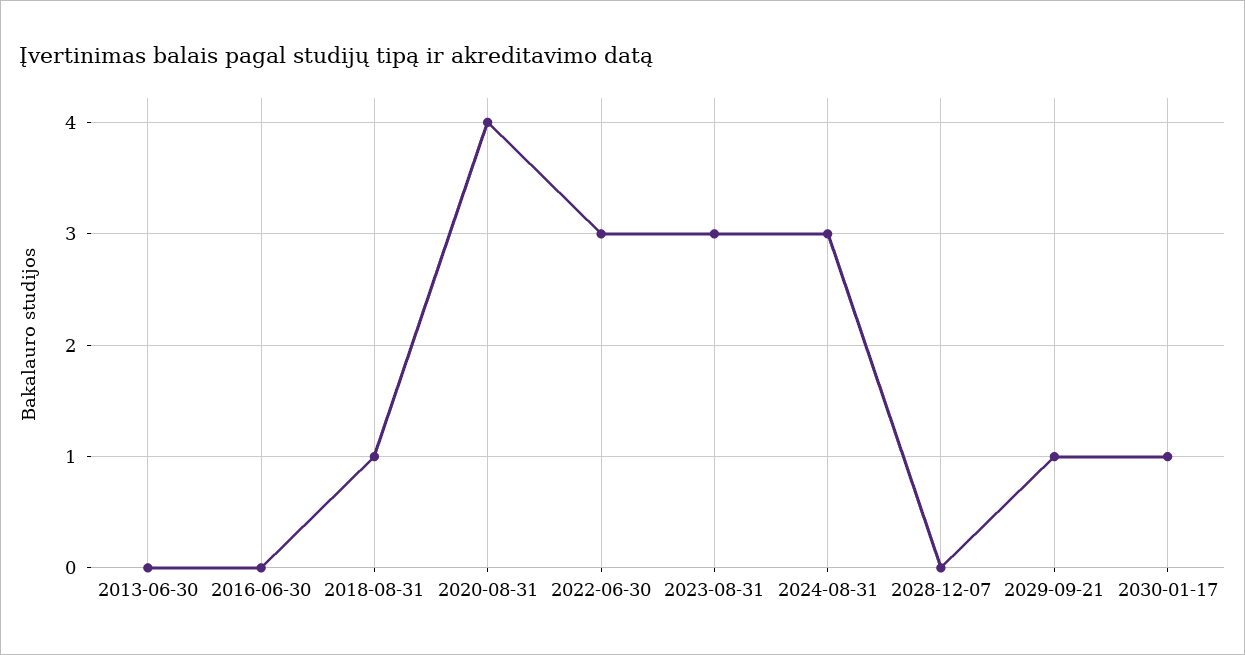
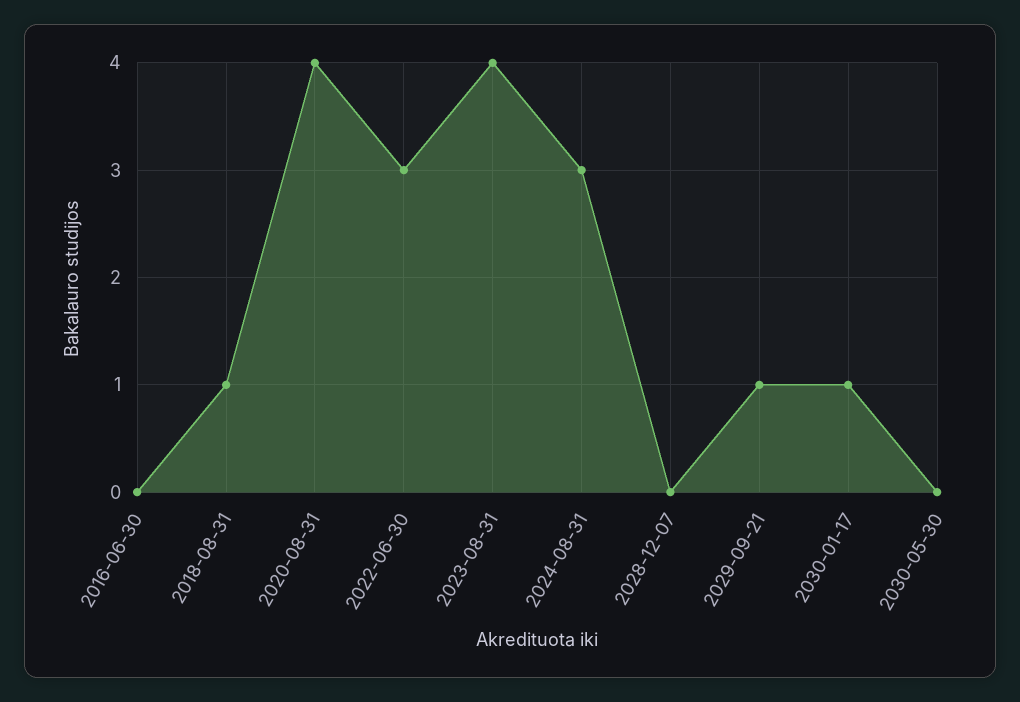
2013-06-30: 0 -> none
2023-08-31: 3 -> 4
2030-05-30: none -> 0

